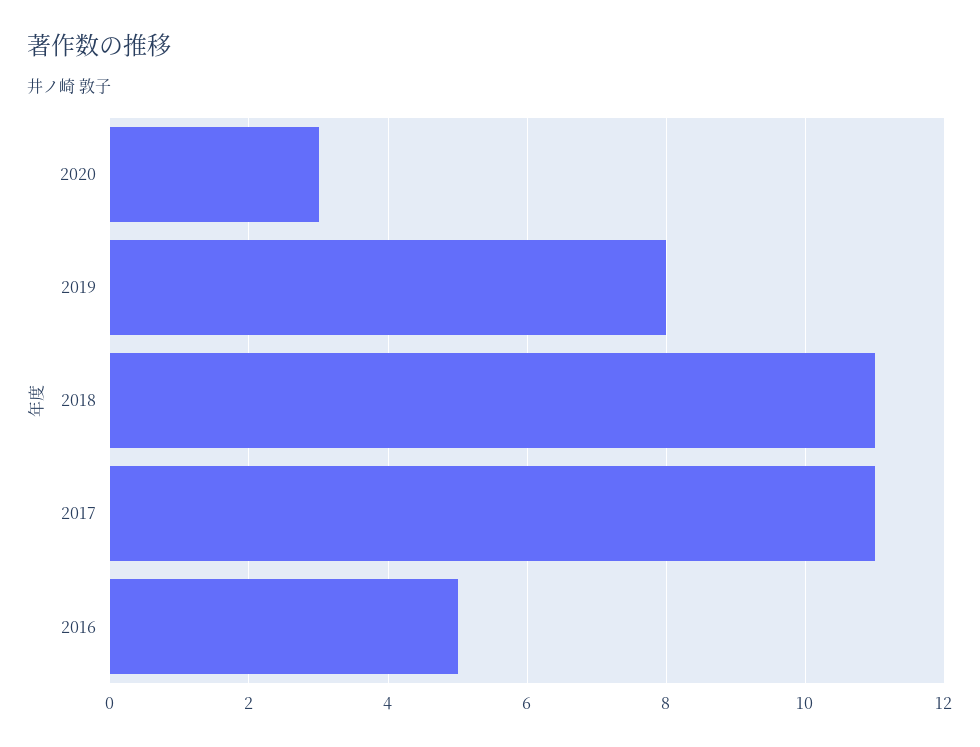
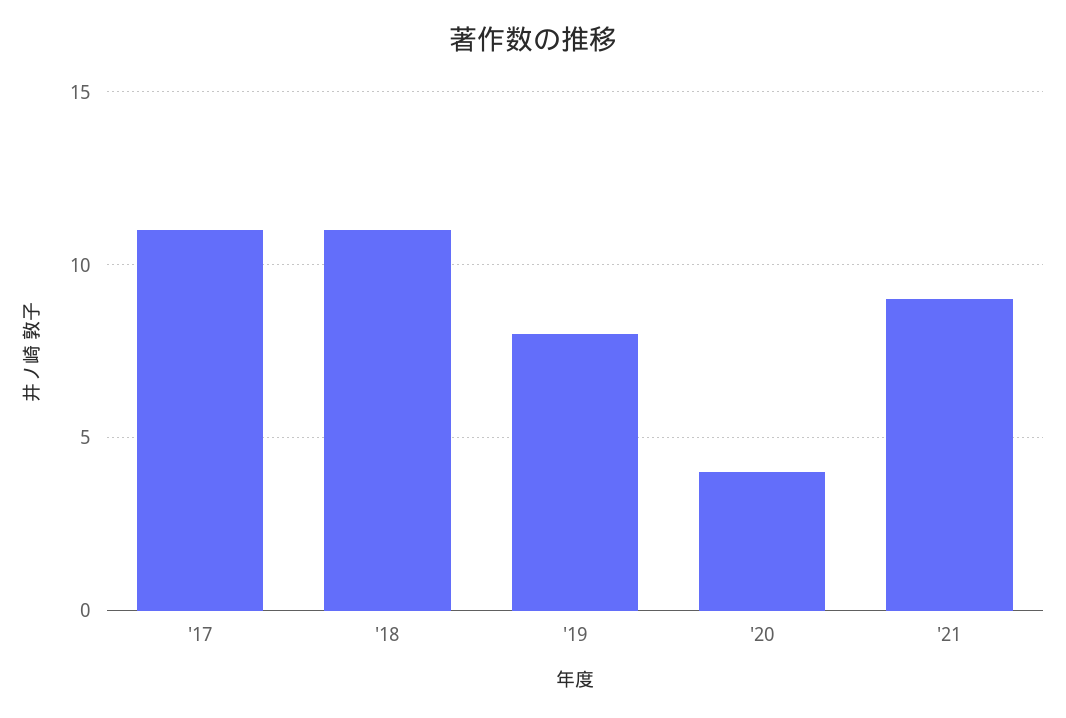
2020: 3 -> 4
2016: 5 -> none
'21: none -> 9

